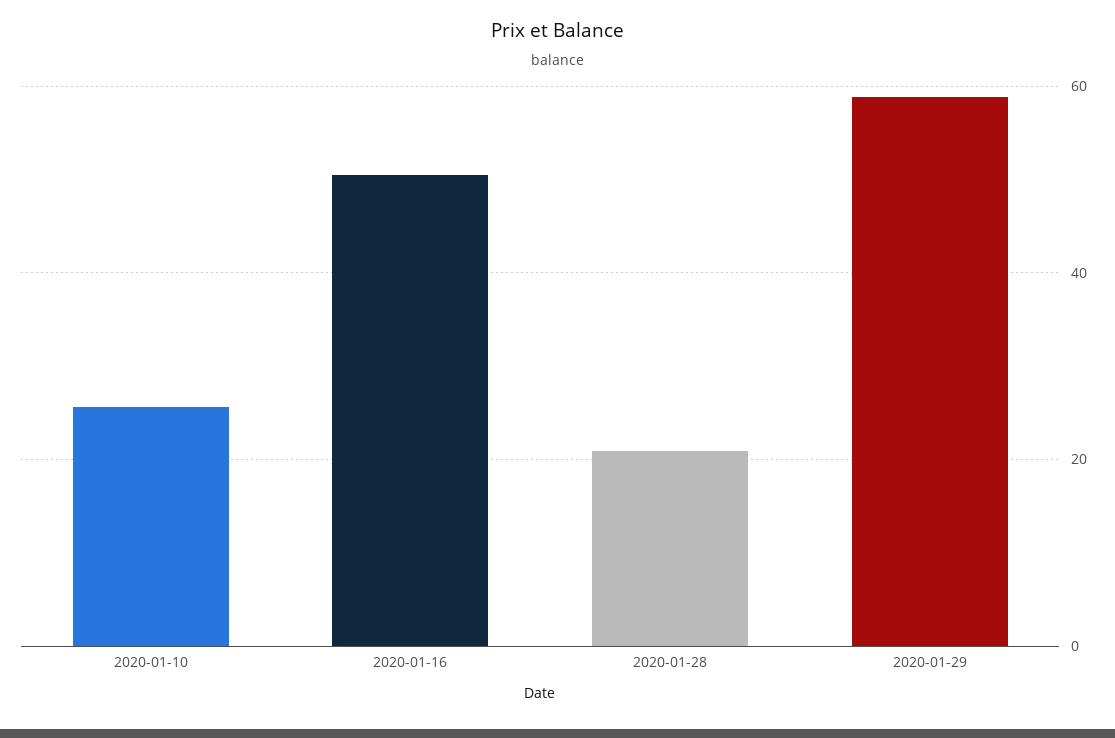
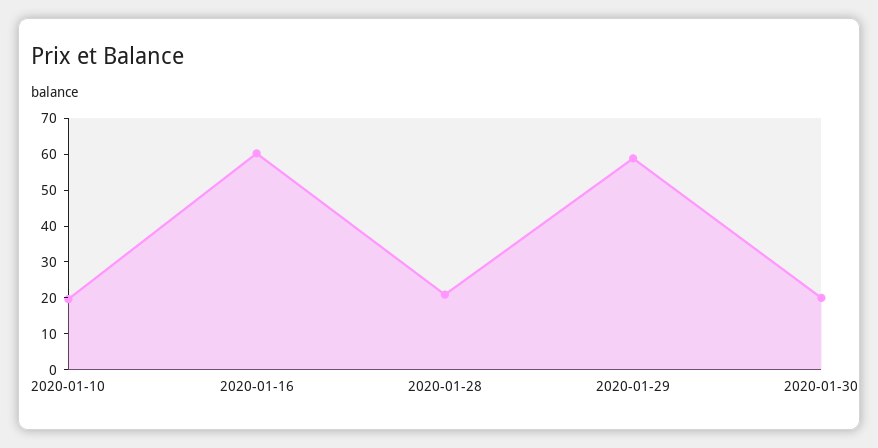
2020-01-10: 26 -> 20
2020-01-16: 50 -> 60
2020-01-30: none -> 20

